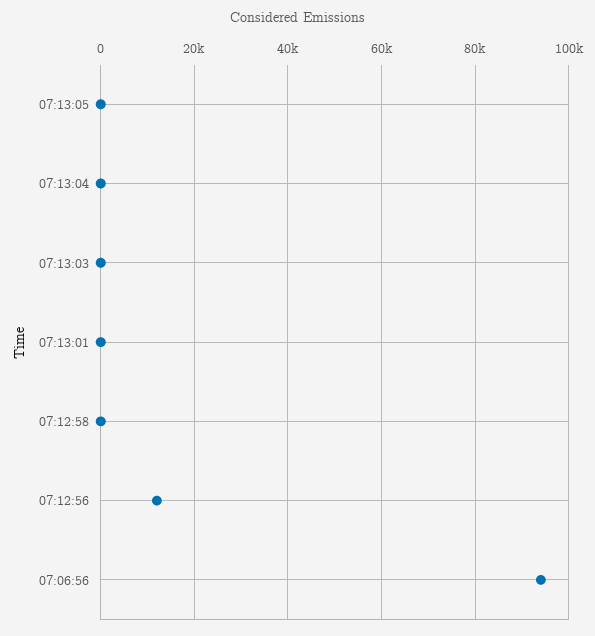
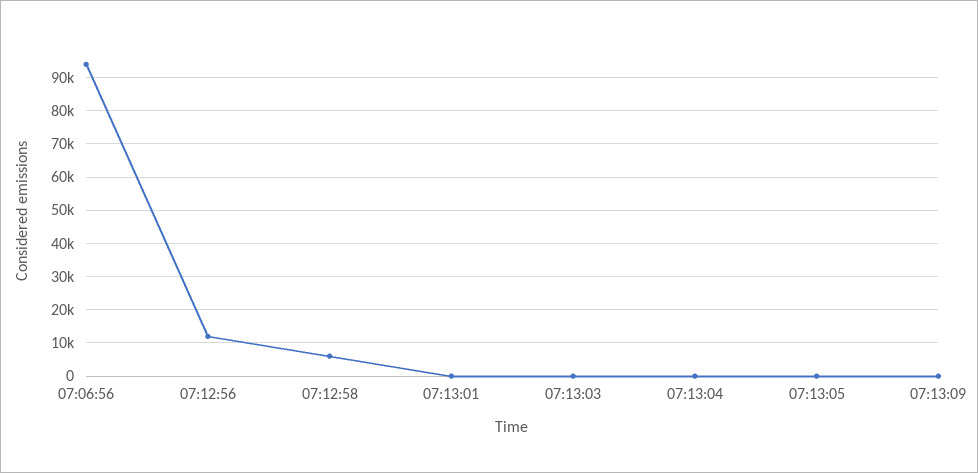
07:12:58: 0 -> 6000
07:13:09: none -> 0

